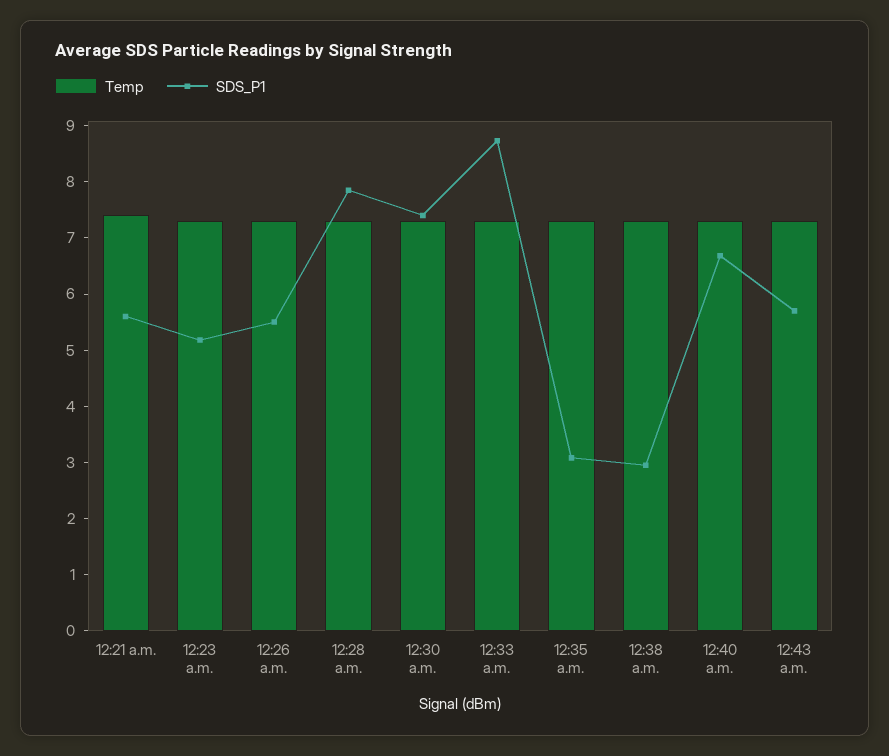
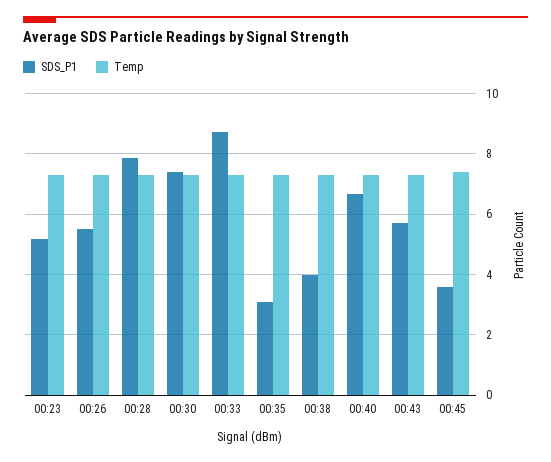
Temp, 12:21 a.m.: 7.4 -> none
SDS_P1, 12:21 a.m.: 5.6 -> none
SDS_P1, 12:38 a.m.: 3 -> 4
SDS_P1, 00:45: none -> 3.6
Temp, 00:45: none -> 7.4

